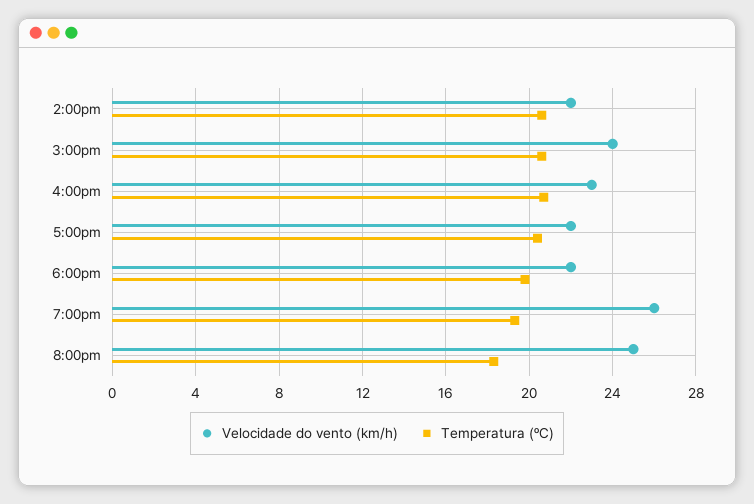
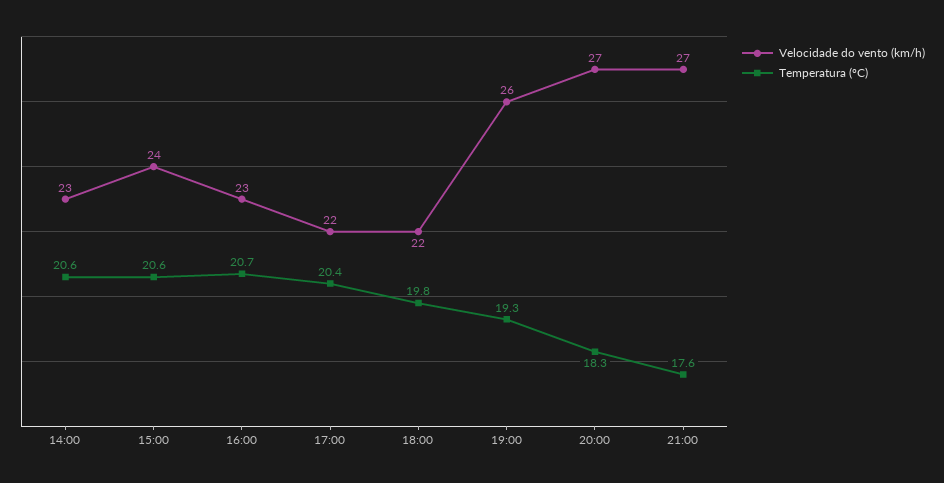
Velocidade do vento (km/h), 2:00pm: 22 -> 23
Velocidade do vento (km/h), 8:00pm: 25 -> 27
Velocidade do vento (km/h), 21:00: none -> 27
Temperatura (ºC), 21:00: none -> 17.6

